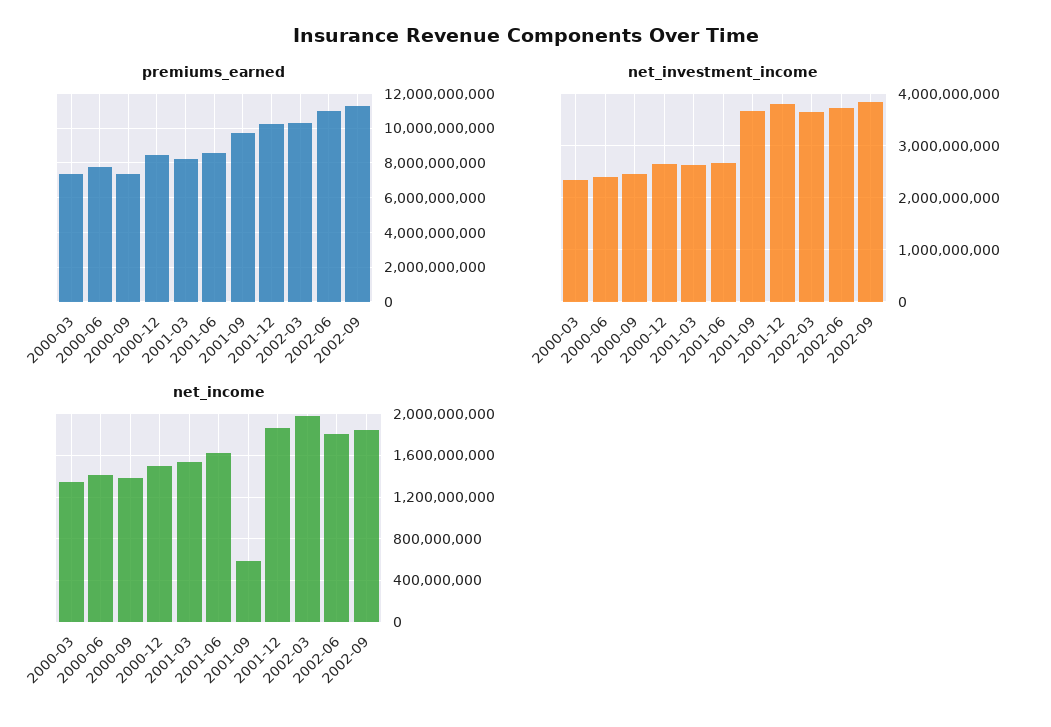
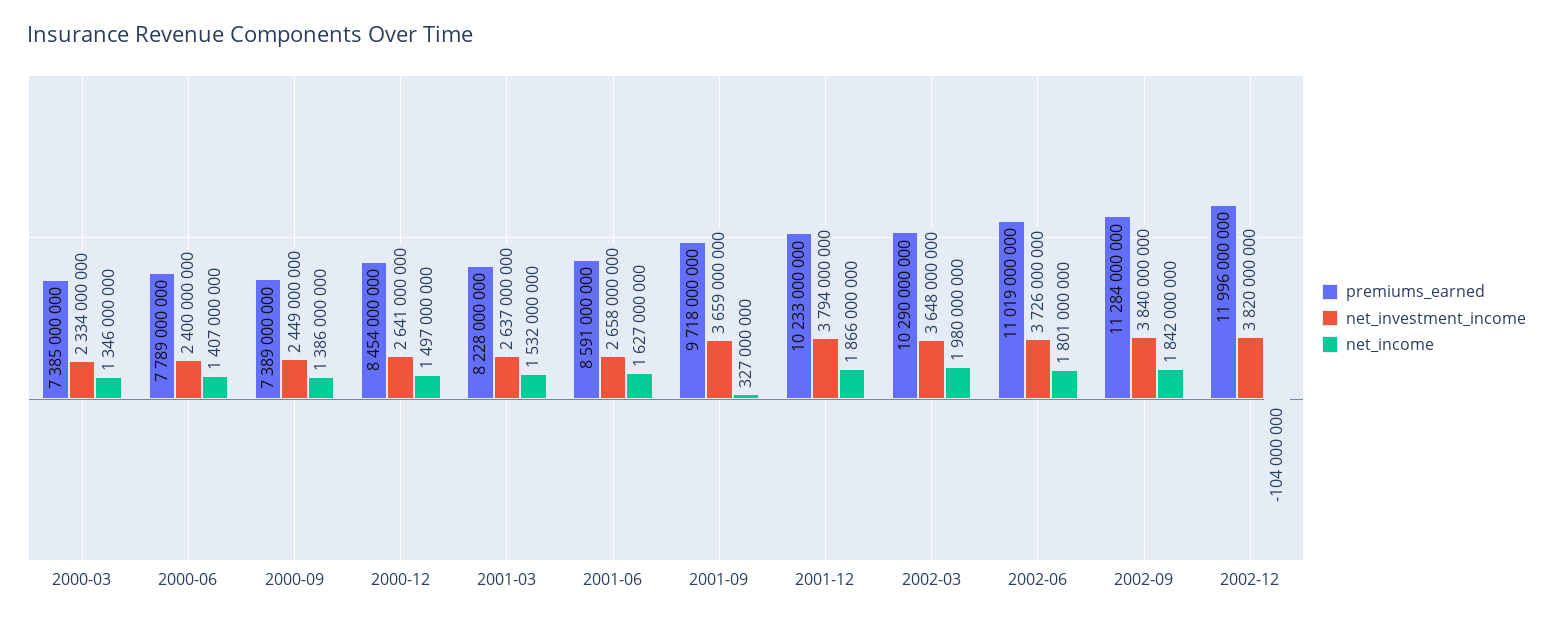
net_income, 2001-09: 600000000 -> 327000000
premiums_earned, 2002-12: none -> 11996000000
net_investment_income, 2002-12: none -> 3820000000
net_income, 2002-12: none -> -104000000

